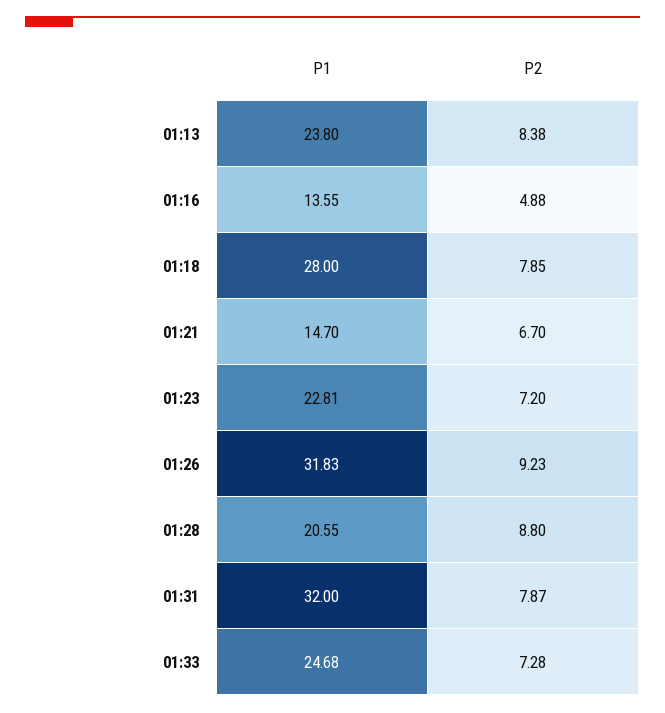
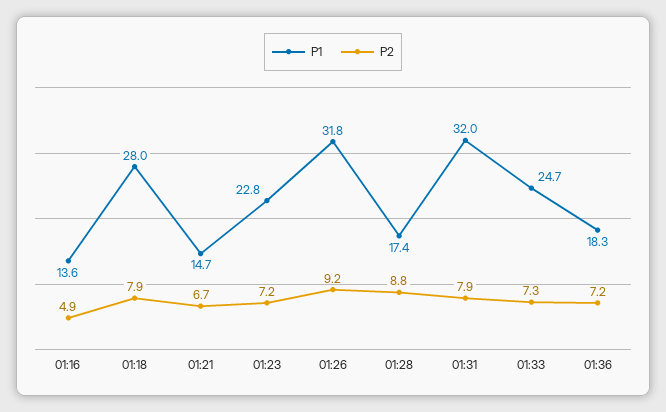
P1, 01:13: 23.8 -> none
P2, 01:13: 8.38 -> none
P1, 01:28: 20.55 -> 17.4
P1, 01:36: none -> 18.3
P2, 01:36: none -> 7.2

